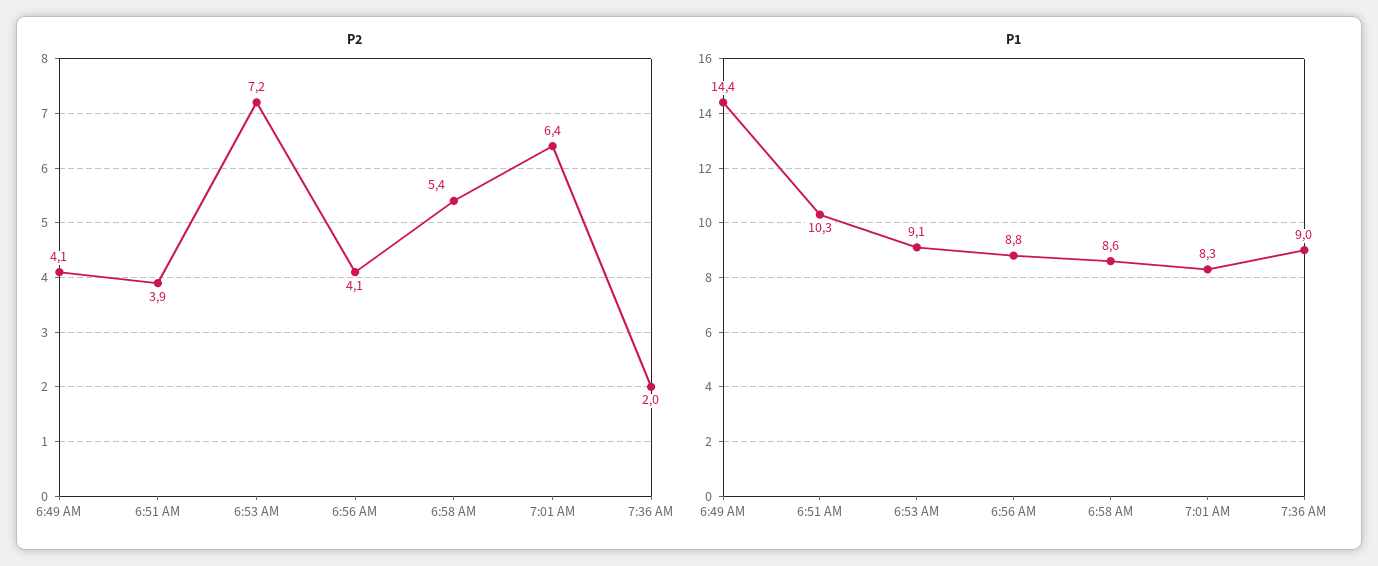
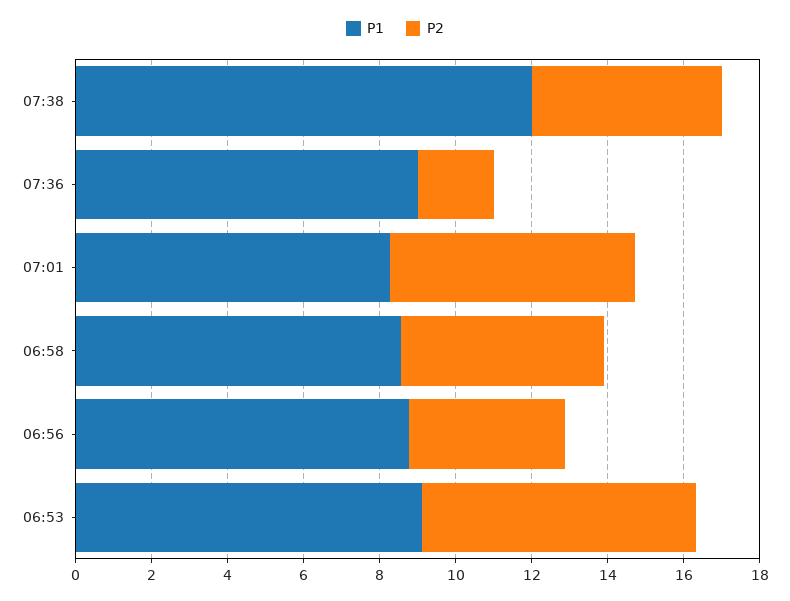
P2, 6:49 AM: 4.1 -> none
P2, 6:51 AM: 3.9 -> none
P1, 6:49 AM: 14.4 -> none
P1, 6:51 AM: 10.3 -> none
P1, 07:38: none -> 12
P2, 07:38: none -> 5

